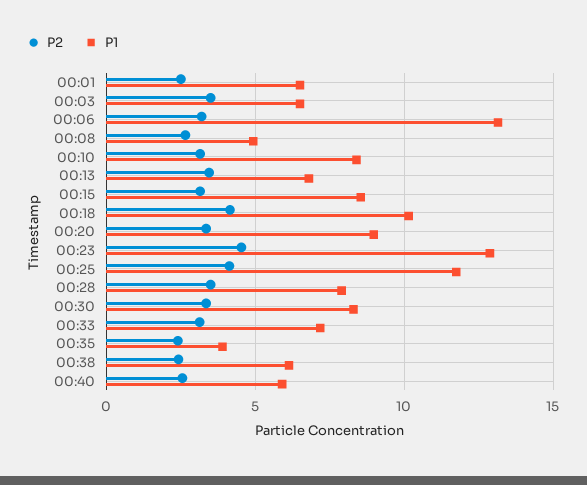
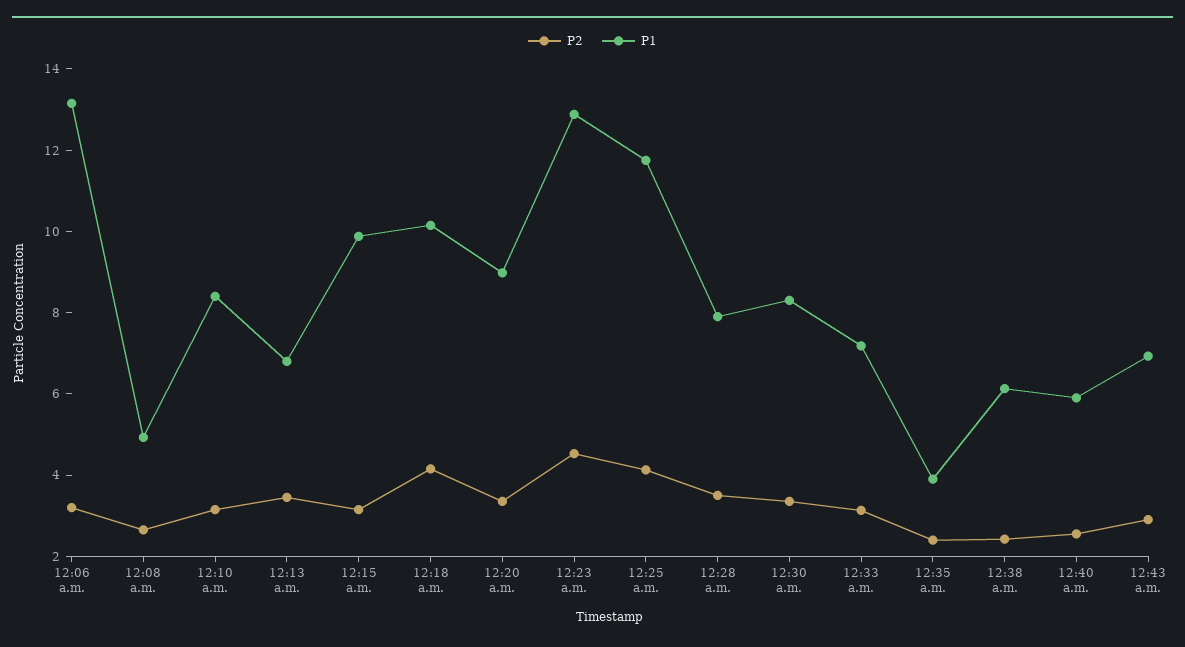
P2, 00:01: 2.5 -> none
P1, 00:01: 6.5 -> none
P2, 00:03: 3.5 -> none
P1, 00:03: 6.5 -> none
P1, 00:15: 8.5 -> 10
P2, 12:43 a.m.: none -> 3
P1, 12:43 a.m.: none -> 7

